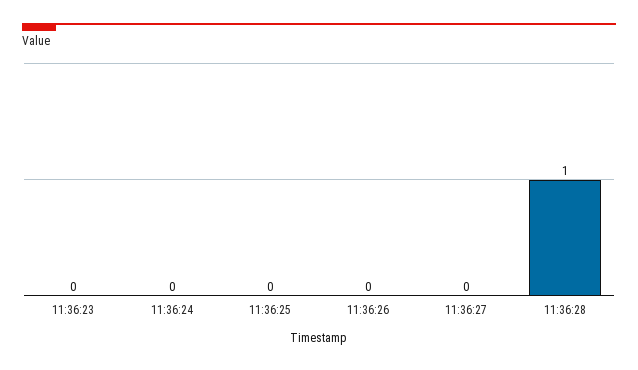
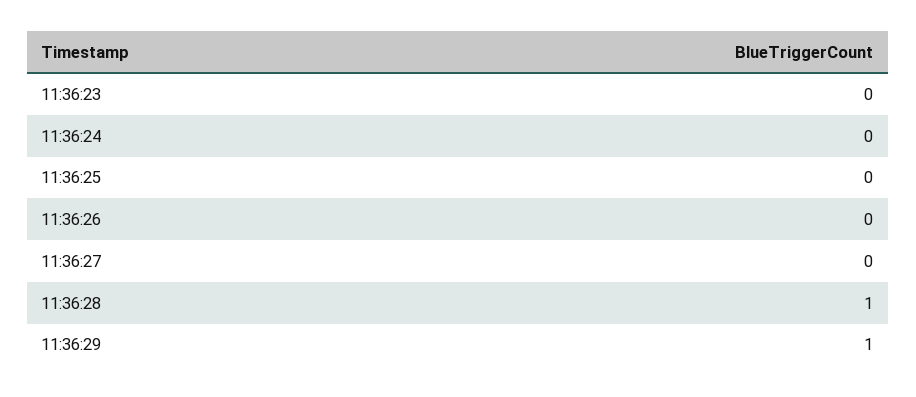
11:36:29: none -> 1

